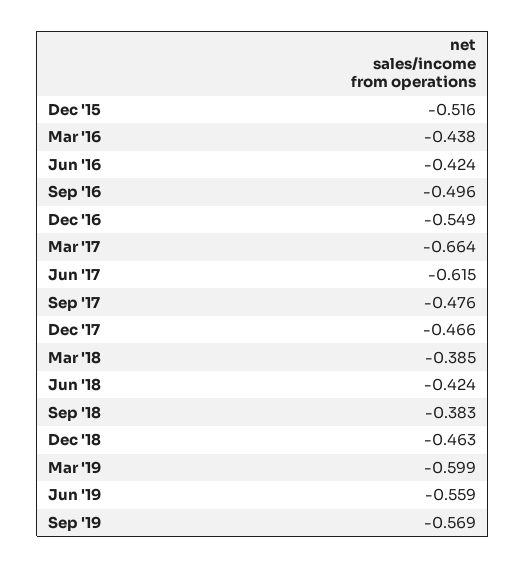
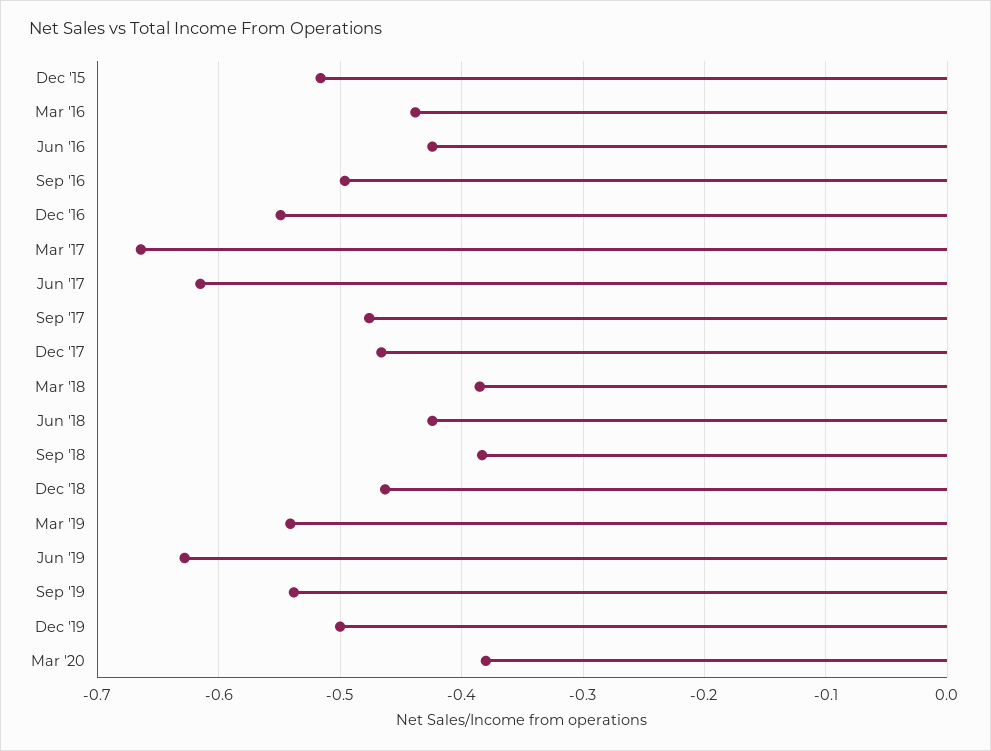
Mar '19: -0.599 -> -0.54
Jun '19: -0.559 -> -0.63
Sep '19: -0.569 -> -0.54
Dec '19: none -> -0.5
Mar '20: none -> -0.38

